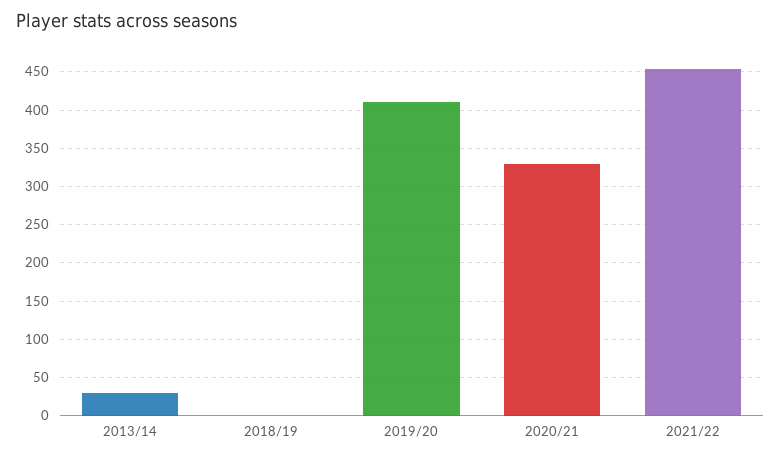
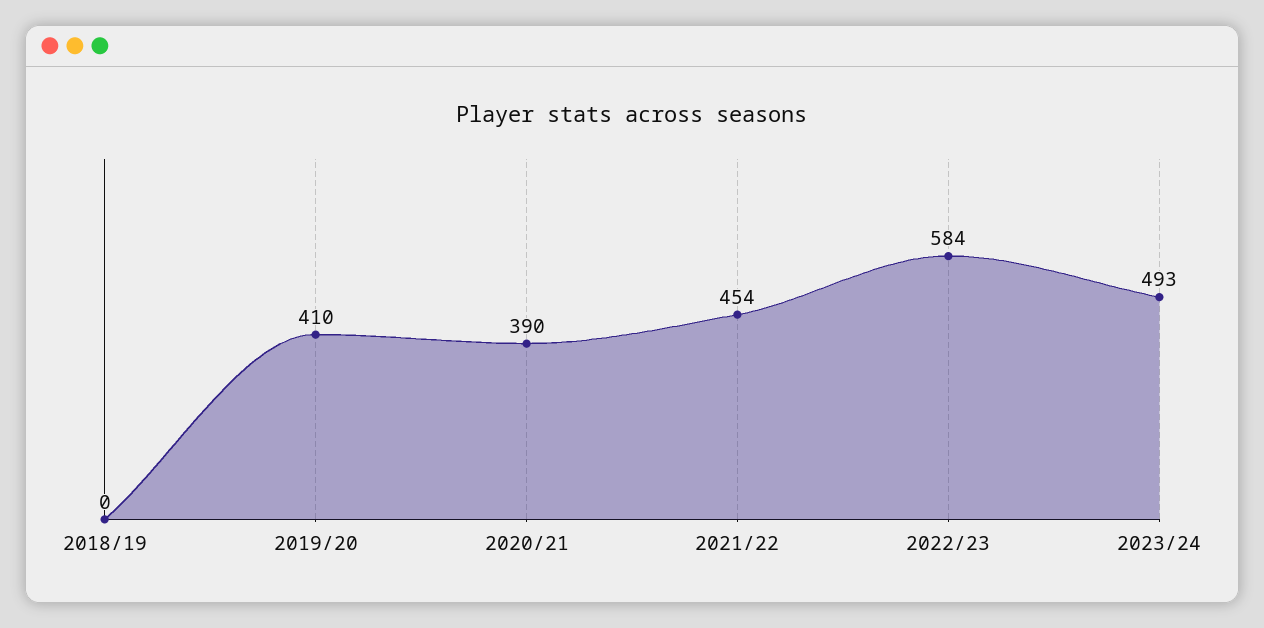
2013/14: 30 -> none
2020/21: 330 -> 390
2022/23: none -> 584
2023/24: none -> 493

